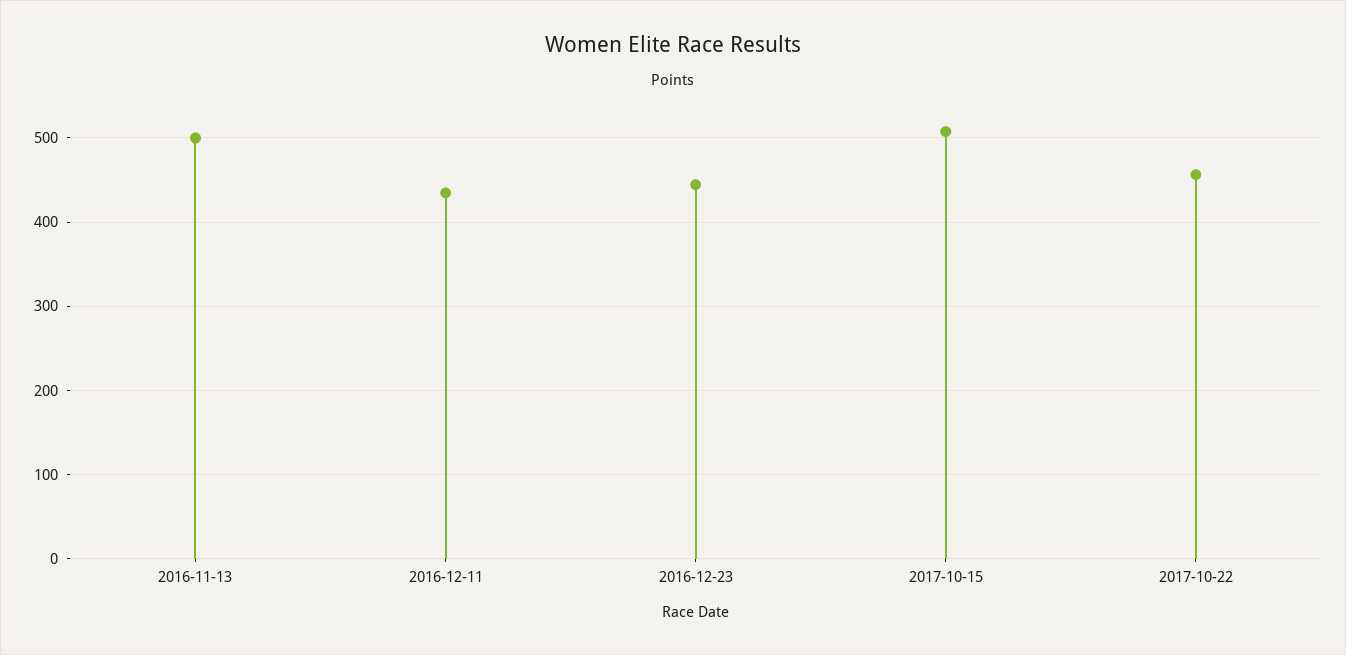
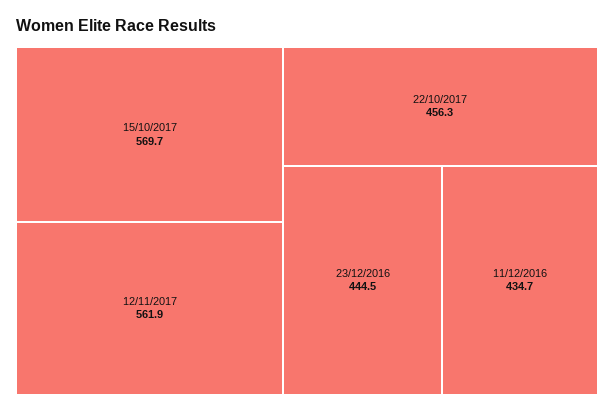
2016-11-13: 500 -> none
2017-10-15: 510 -> 569.7
12/11/2017: none -> 561.9

